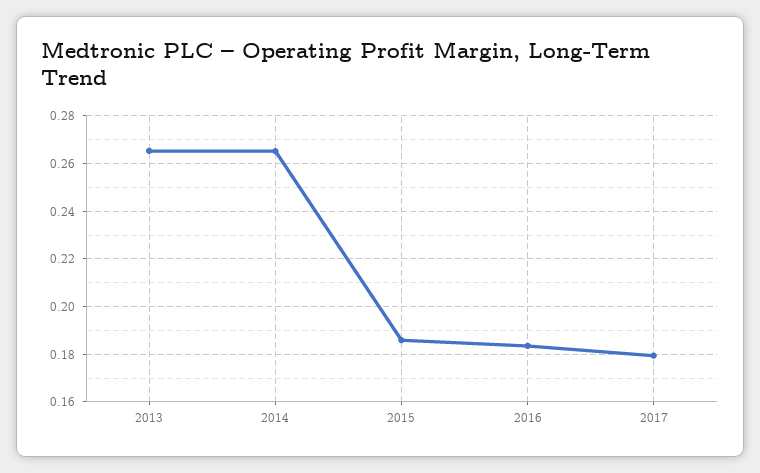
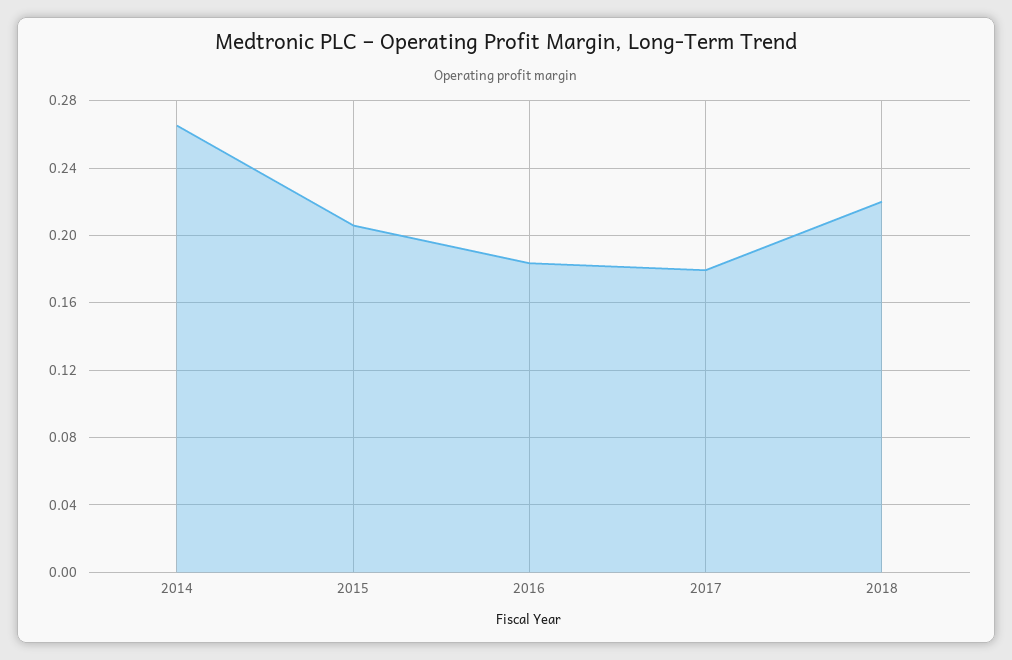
2013: 0.265 -> none
2015: 0.185 -> 0.205
2018: none -> 0.22

